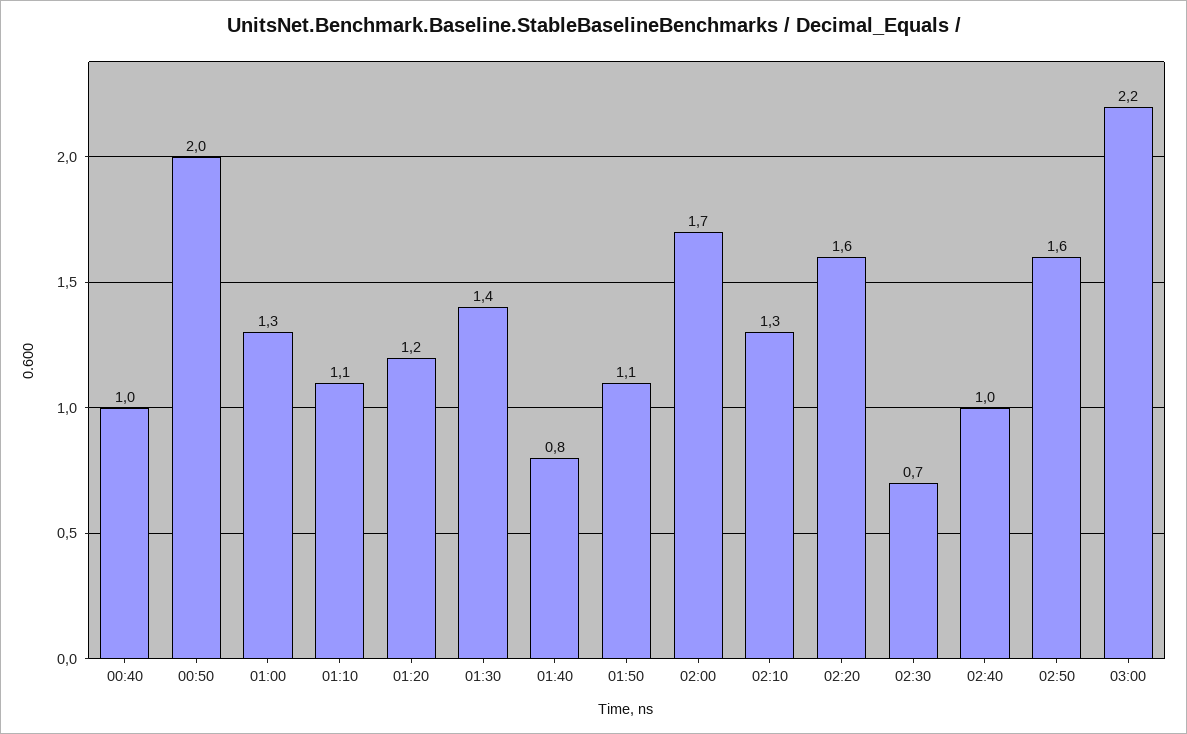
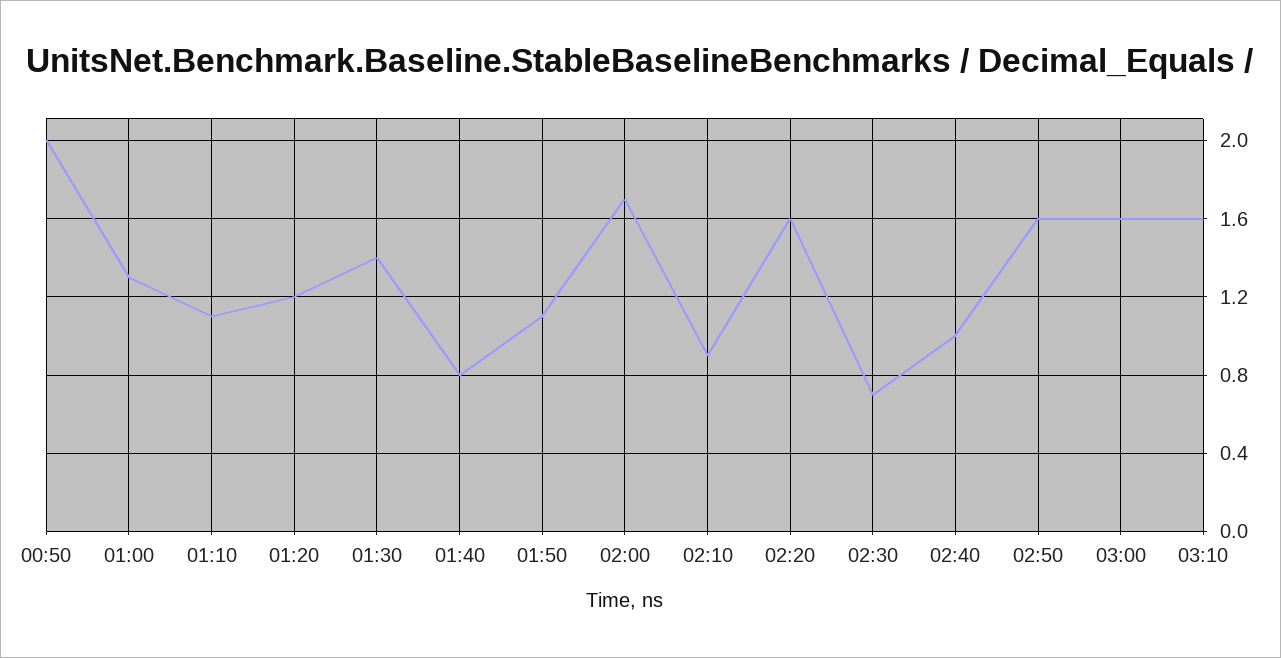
00:40: 1 -> none
02:10: 1.3 -> 0.9
03:00: 2.2 -> 1.6
03:10: none -> 1.6

